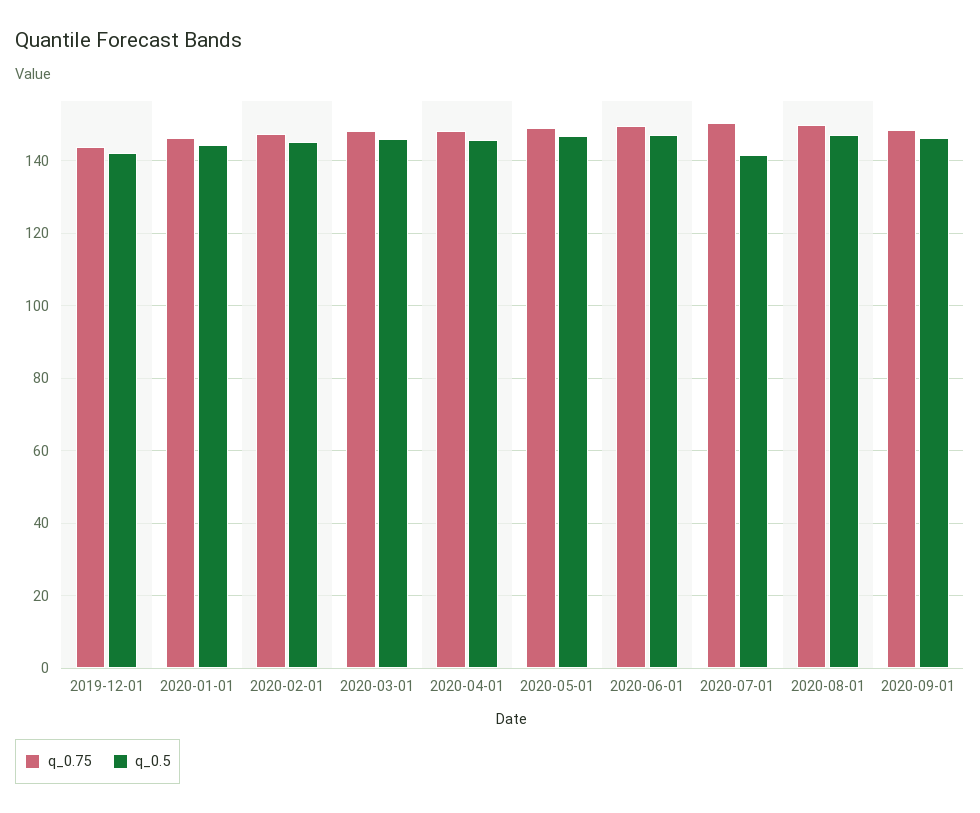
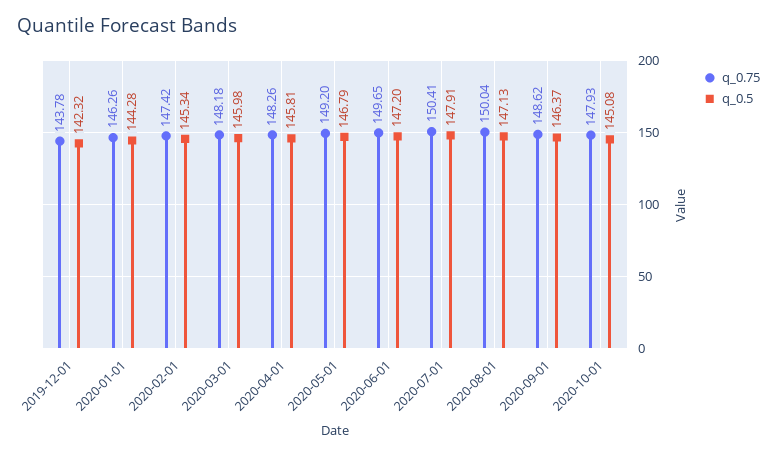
q_0.5, 2020-07-01: 142 -> 147.91
q_0.75, 2020-10-01: none -> 147.93
q_0.5, 2020-10-01: none -> 145.08

